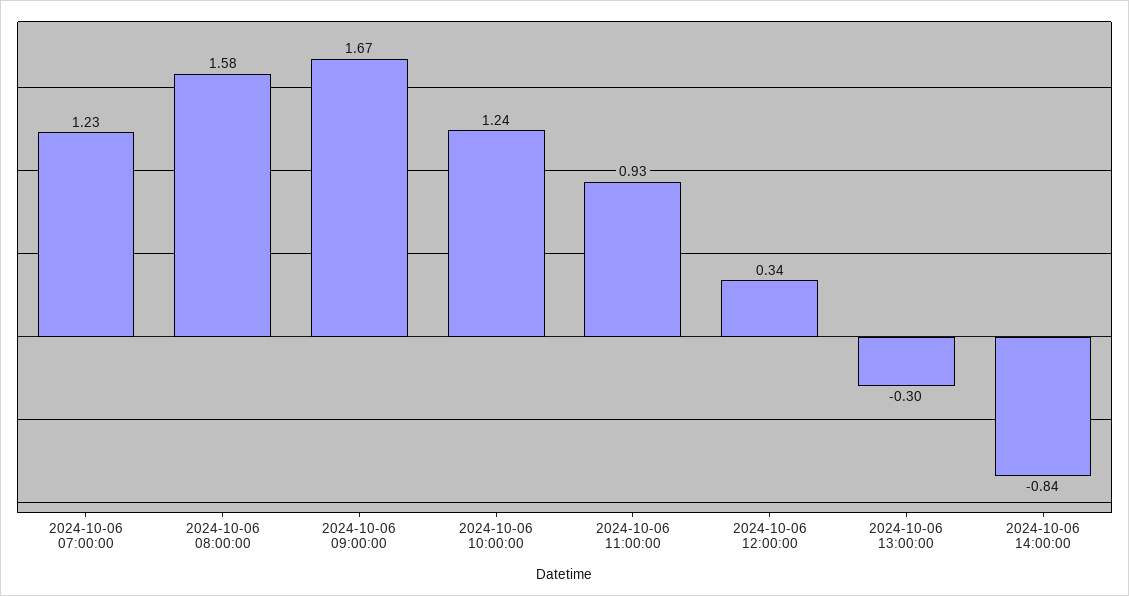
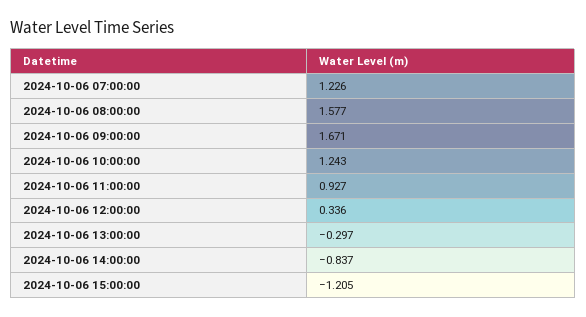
2024-10-06 15:00:00: none -> -1.205

